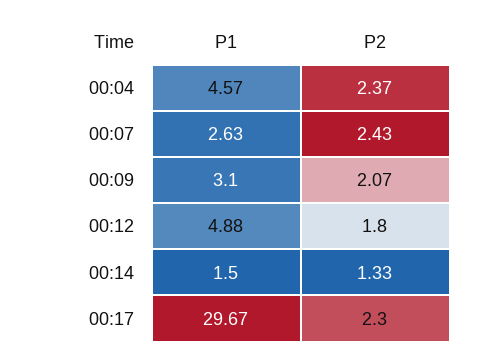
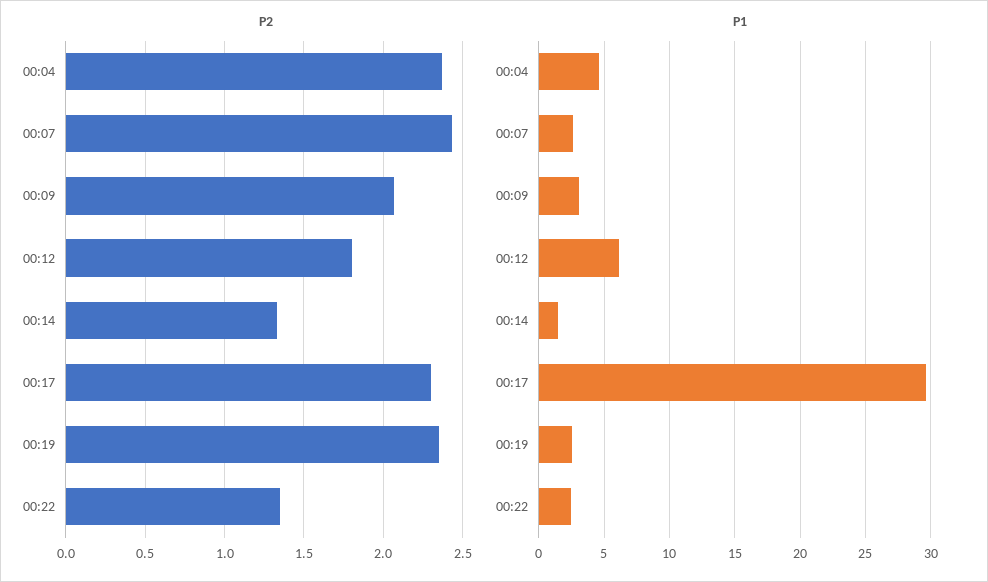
P1, 00:12: 4.88 -> 6
P2, 00:19: none -> 2.35
P2, 00:22: none -> 1.35
P1, 00:19: none -> 2.5
P1, 00:22: none -> 2.5

